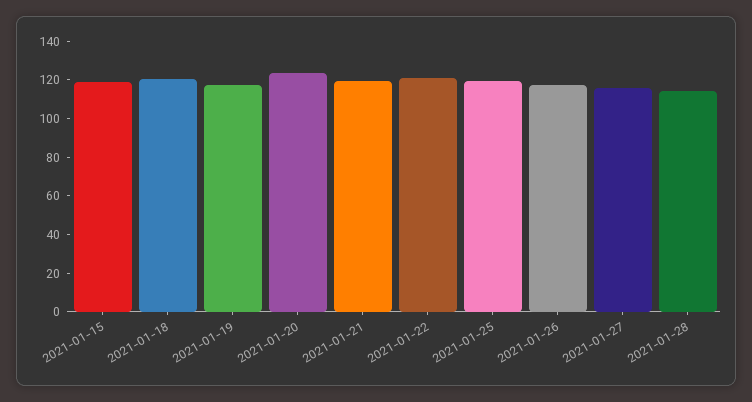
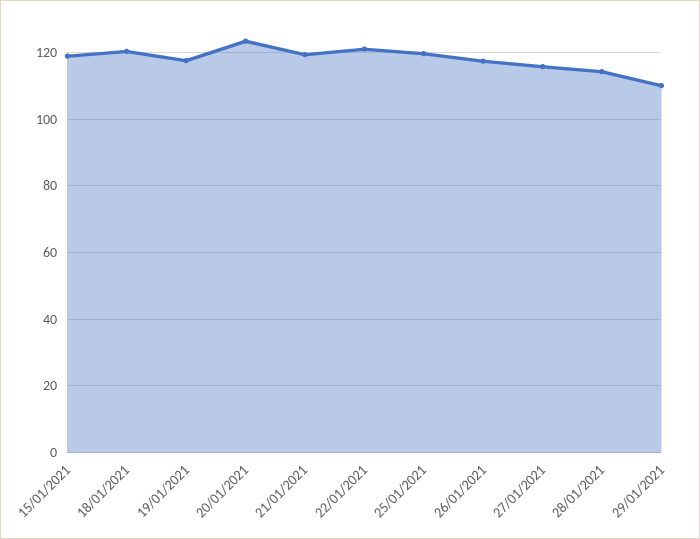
29/01/2021: none -> 110

